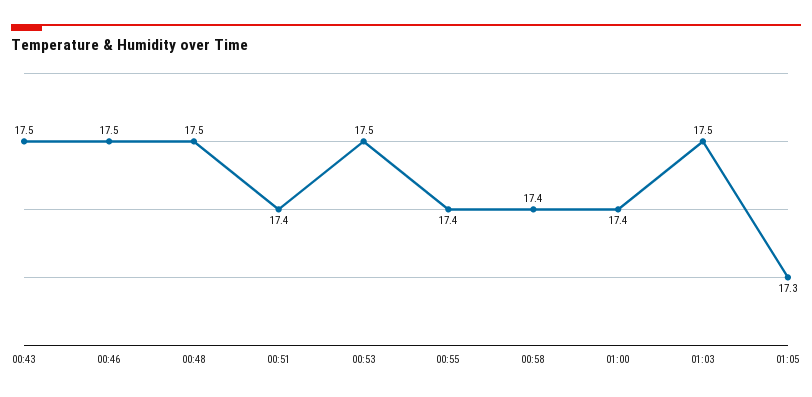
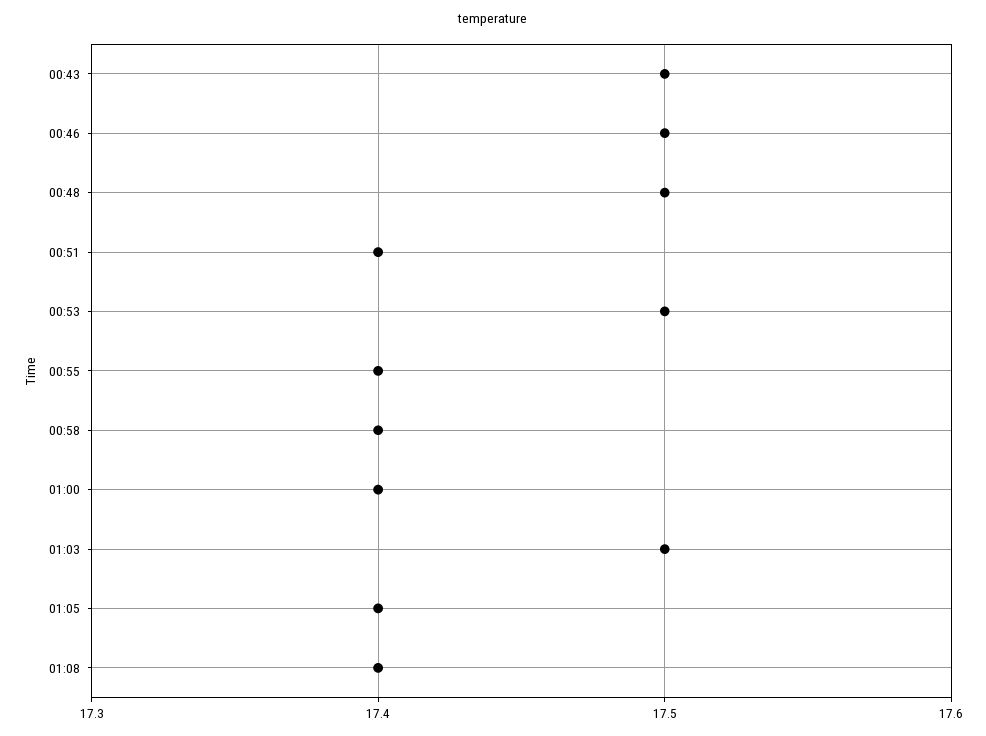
01:05: 17.3 -> 17.4
01:08: none -> 17.4

